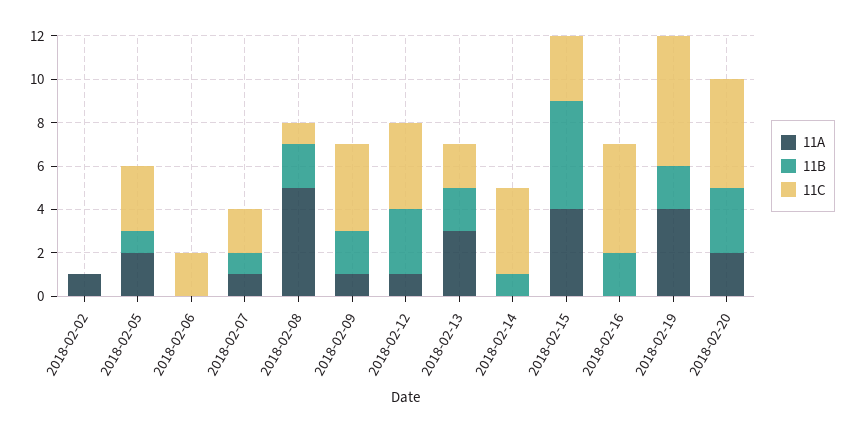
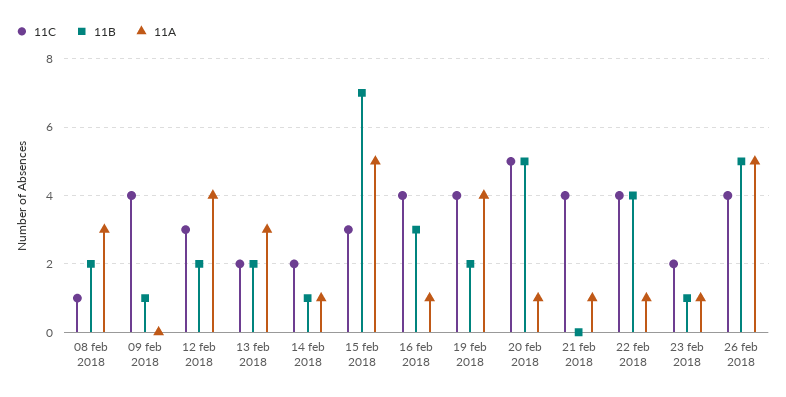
11A, 2018-02-02: 1 -> none
11B, 2018-02-02: 0 -> none
11C, 2018-02-02: 0 -> none
11A, 2018-02-05: 2 -> none
11B, 2018-02-05: 1 -> none
11C, 2018-02-05: 3 -> none
11A, 2018-02-06: 0 -> none
11B, 2018-02-06: 0 -> none
11C, 2018-02-06: 2 -> none
11A, 2018-02-07: 1 -> none
11B, 2018-02-07: 1 -> none
11C, 2018-02-07: 2 -> none
11A, 2018-02-08: 5 -> 3
11A, 2018-02-09: 1 -> 0
11B, 2018-02-09: 2 -> 1
11A, 2018-02-12: 1 -> 4
11B, 2018-02-12: 3 -> 2
11C, 2018-02-12: 4 -> 3
11A, 2018-02-14: 0 -> 1
11C, 2018-02-14: 4 -> 2
11A, 2018-02-15: 4 -> 5
11B, 2018-02-15: 5 -> 7
11A, 2018-02-16: 0 -> 1
11B, 2018-02-16: 2 -> 3
11C, 2018-02-16: 5 -> 4
11C, 2018-02-19: 6 -> 4
11A, 2018-02-20: 2 -> 1
11B, 2018-02-20: 3 -> 5
11C, 21 feb 2018: none -> 4
11B, 21 feb 2018: none -> 0
11A, 21 feb 2018: none -> 1
11C, 22 feb 2018: none -> 4
11B, 22 feb 2018: none -> 4
11A, 22 feb 2018: none -> 1
11C, 23 feb 2018: none -> 2
11B, 23 feb 2018: none -> 1
11A, 23 feb 2018: none -> 1
11C, 26 feb 2018: none -> 4
11B, 26 feb 2018: none -> 5
11A, 26 feb 2018: none -> 5

